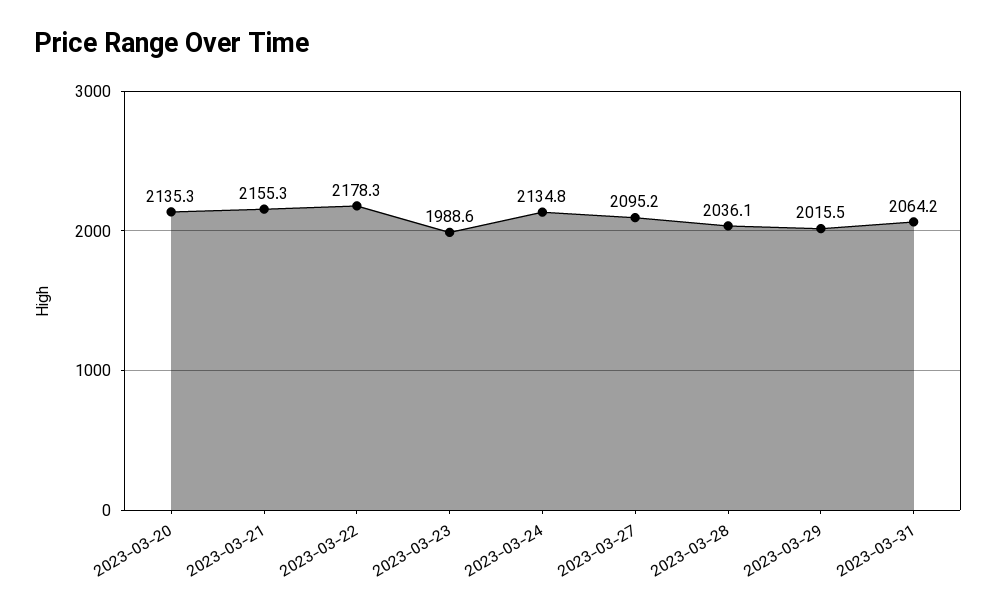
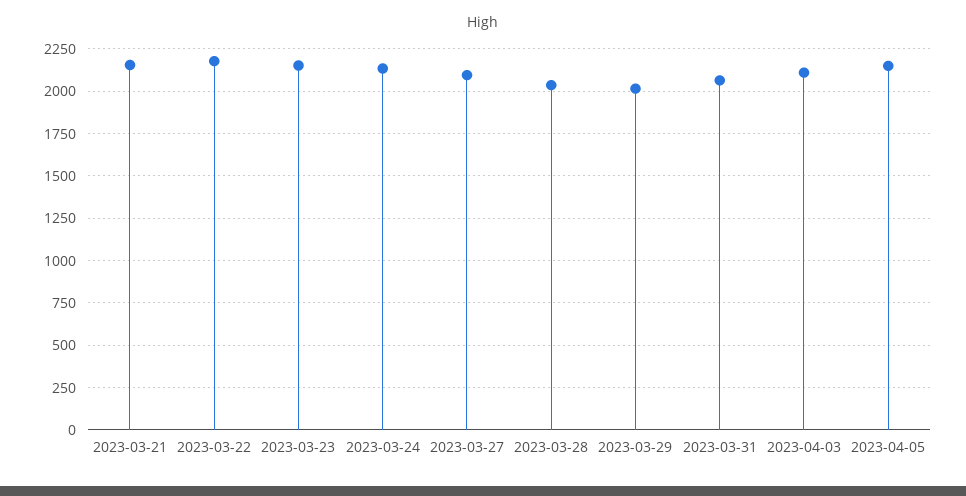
2023-03-20: 2135.3 -> none
2023-03-23: 1988.6 -> 2150
2023-04-03: none -> 2100
2023-04-05: none -> 2150

